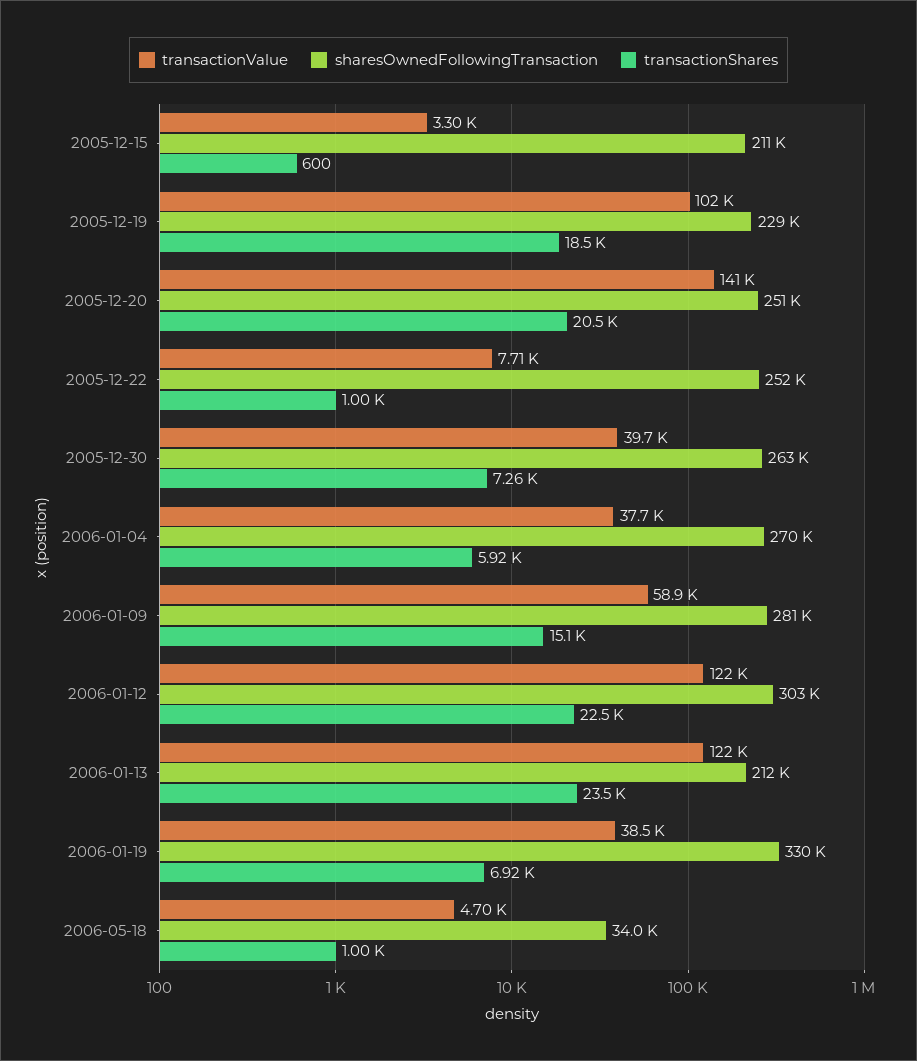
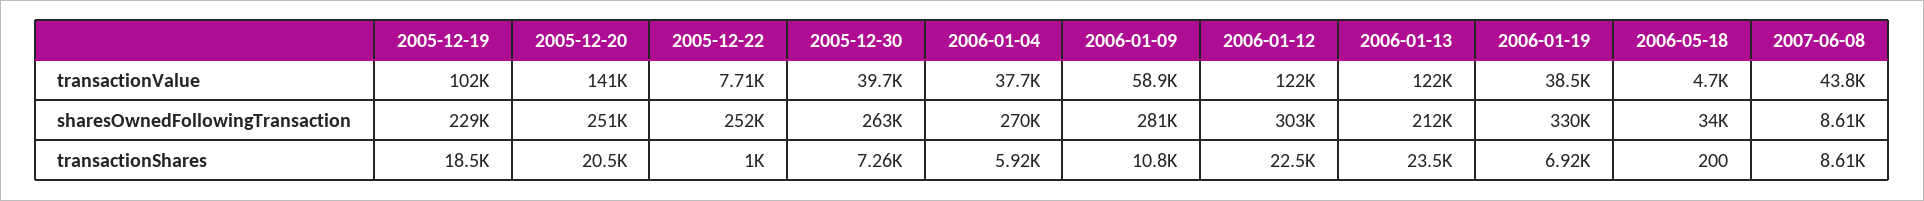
transactionValue, 2005-12-15: 3300 -> none
sharesOwnedFollowingTransaction, 2005-12-15: 211000 -> none
transactionShares, 2005-12-15: 600 -> none
transactionShares, 2006-01-09: 15100 -> 10800
transactionShares, 2006-05-18: 1000 -> 200
transactionValue, 2007-06-08: none -> 43800
sharesOwnedFollowingTransaction, 2007-06-08: none -> 8610
transactionShares, 2007-06-08: none -> 8610

